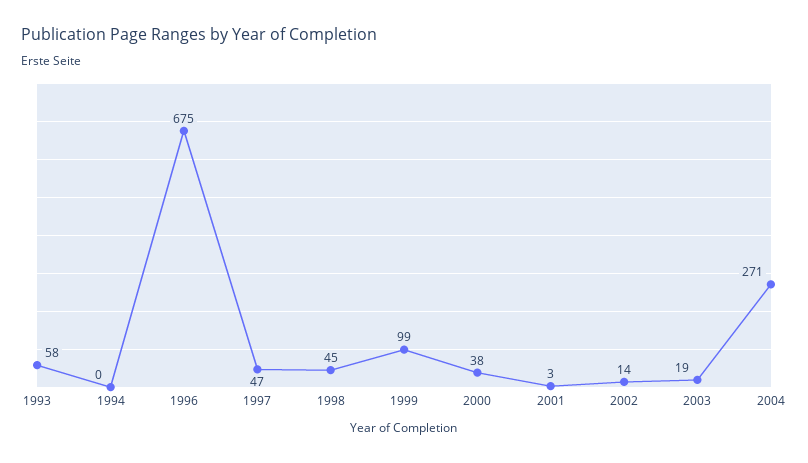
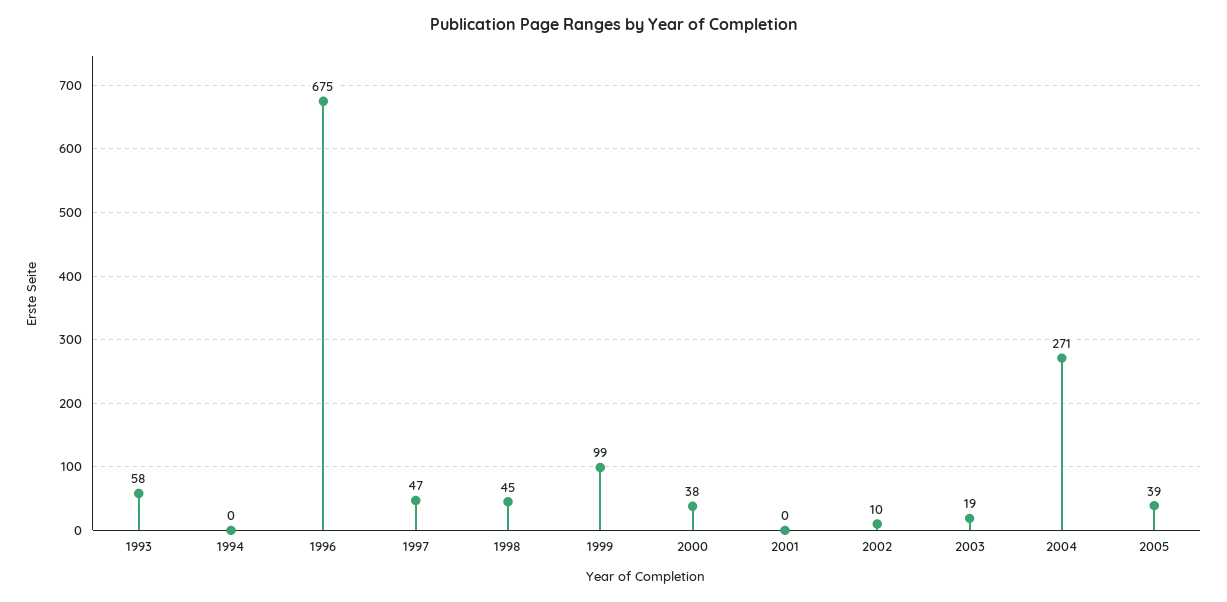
2001: 3 -> 0
2002: 14 -> 10
2005: none -> 39

